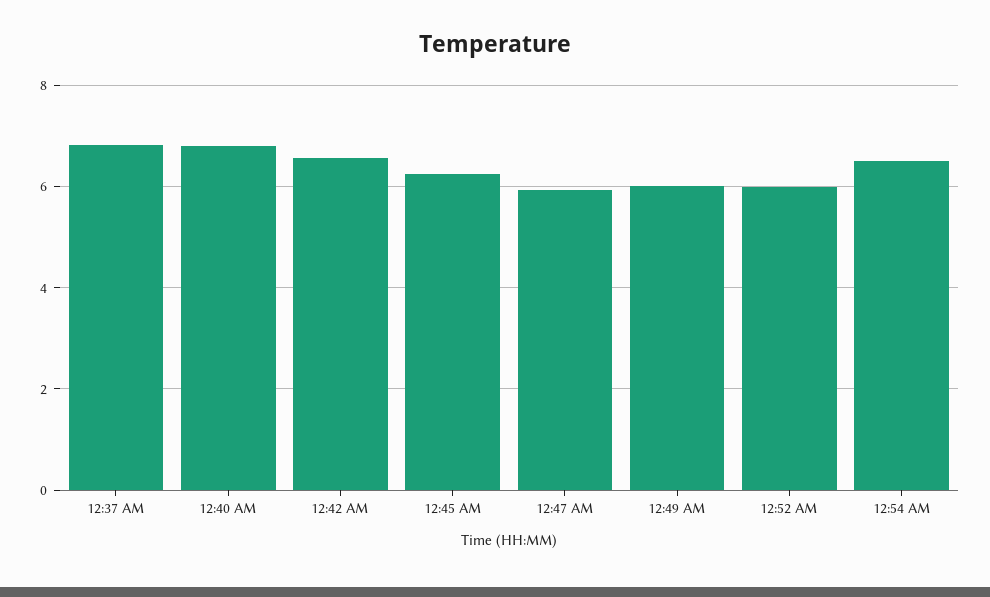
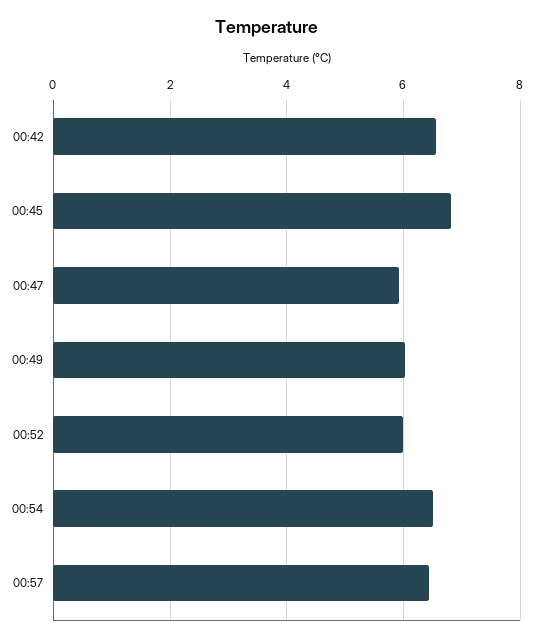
12:37 AM: 6.8 -> none
12:40 AM: 6.8 -> none
12:45 AM: 6.2 -> 6.8
00:57: none -> 6.4

